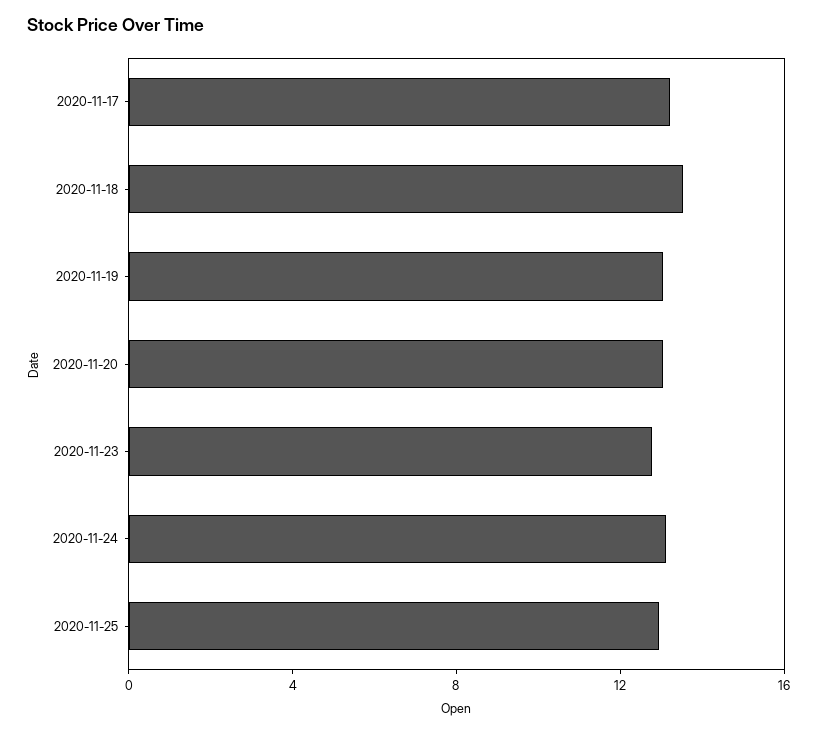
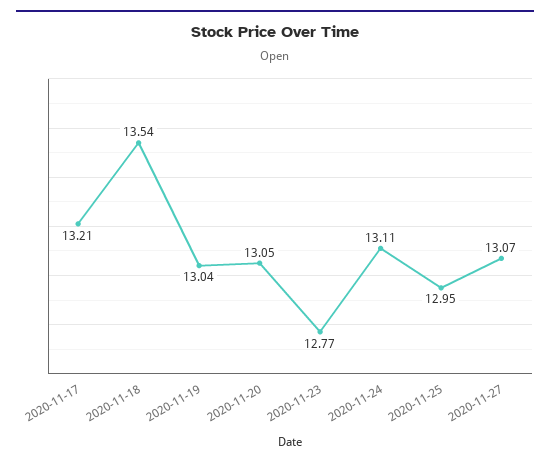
2020-11-27: none -> 13.07

